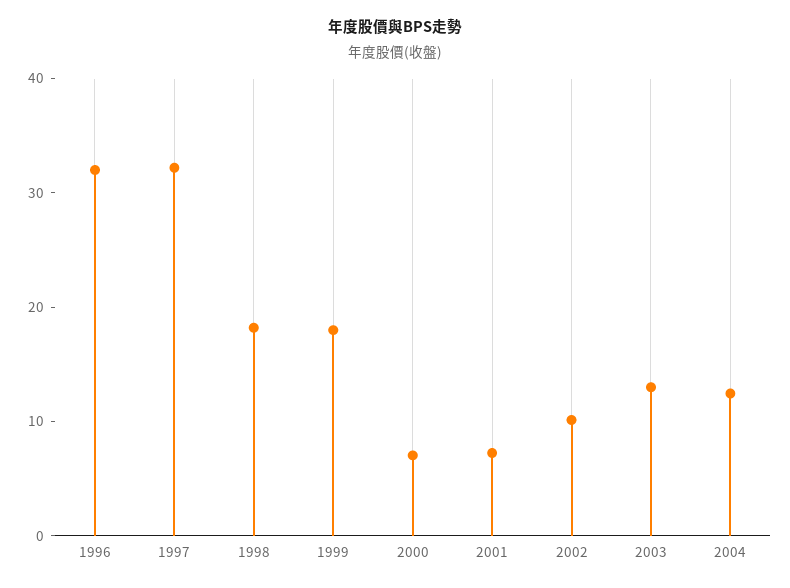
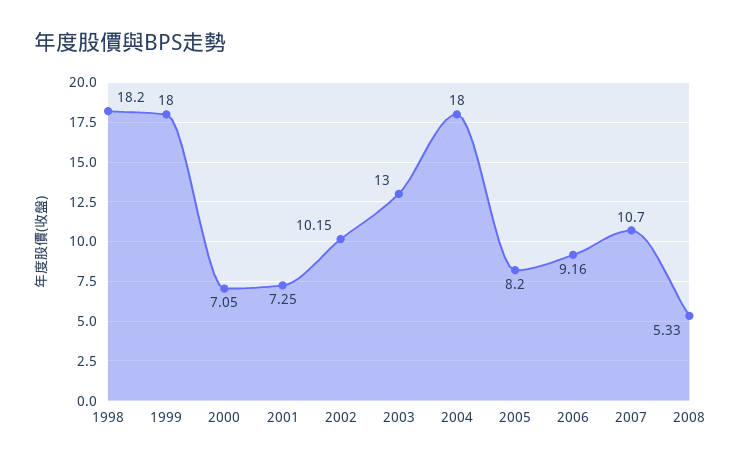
1996: 32 -> none
1997: 32 -> none
2004: 12 -> 18
2005: none -> 8.2
2006: none -> 9.16
2007: none -> 10.7
2008: none -> 5.33

